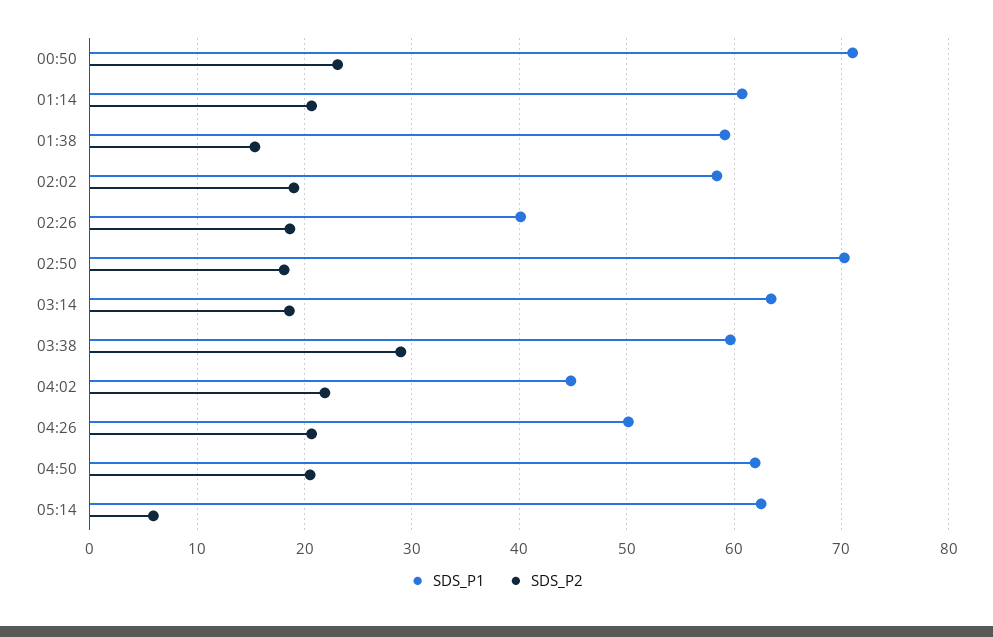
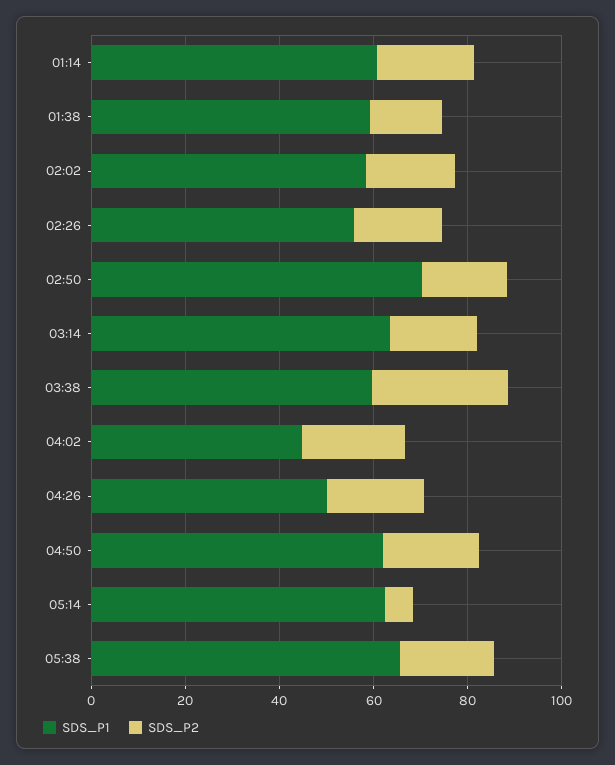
SDS_P1, 00:50: 71 -> none
SDS_P2, 00:50: 23 -> none
SDS_P1, 02:26: 40 -> 55
SDS_P1, 05:38: none -> 65
SDS_P2, 05:38: none -> 20

